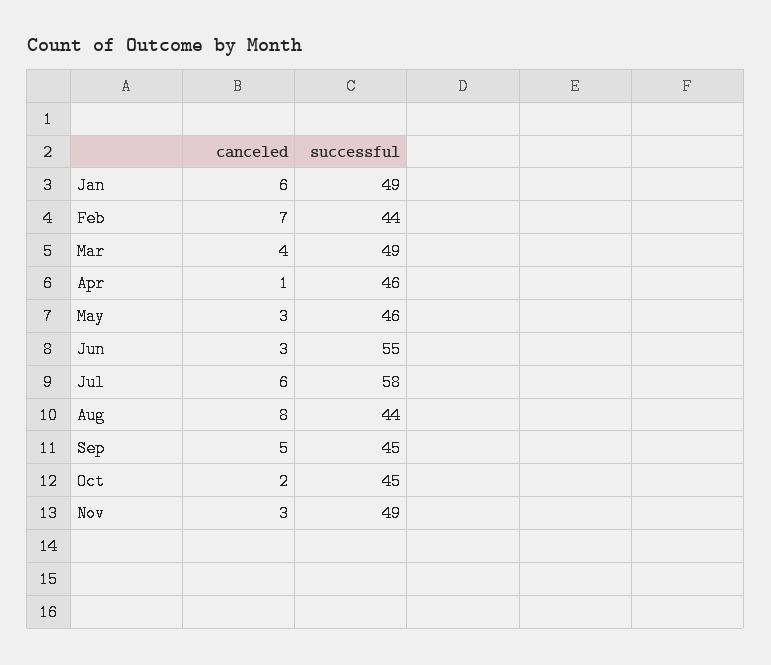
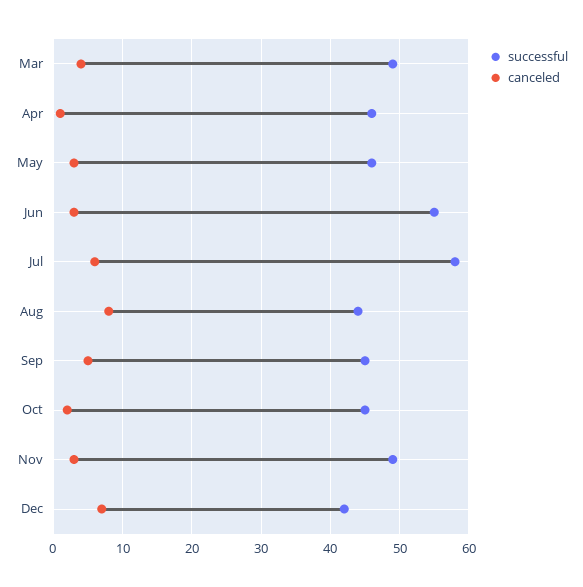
canceled, Jan: 6 -> none
successful, Jan: 49 -> none
canceled, Feb: 7 -> none
successful, Feb: 44 -> none
successful, Dec: none -> 42
canceled, Dec: none -> 7

